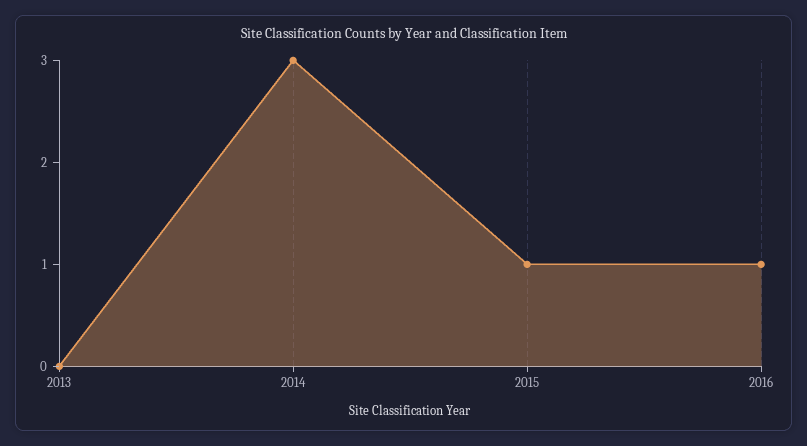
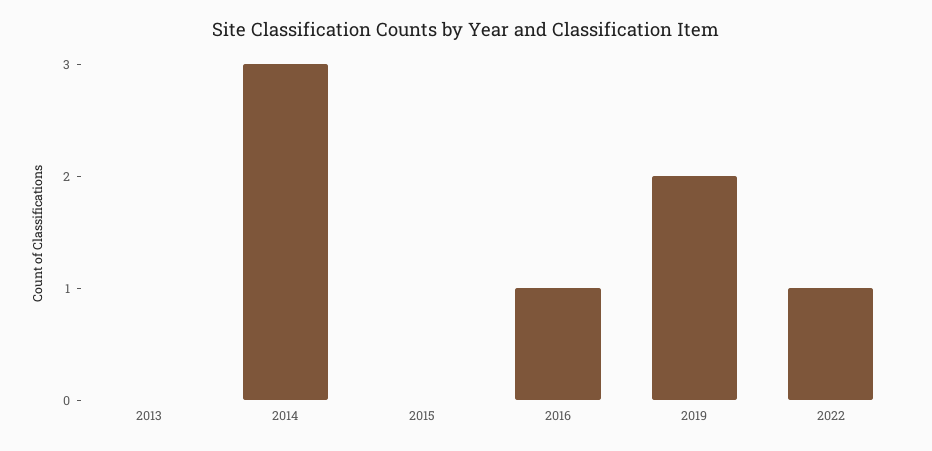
2015: 1 -> 0
2019: none -> 2
2022: none -> 1

